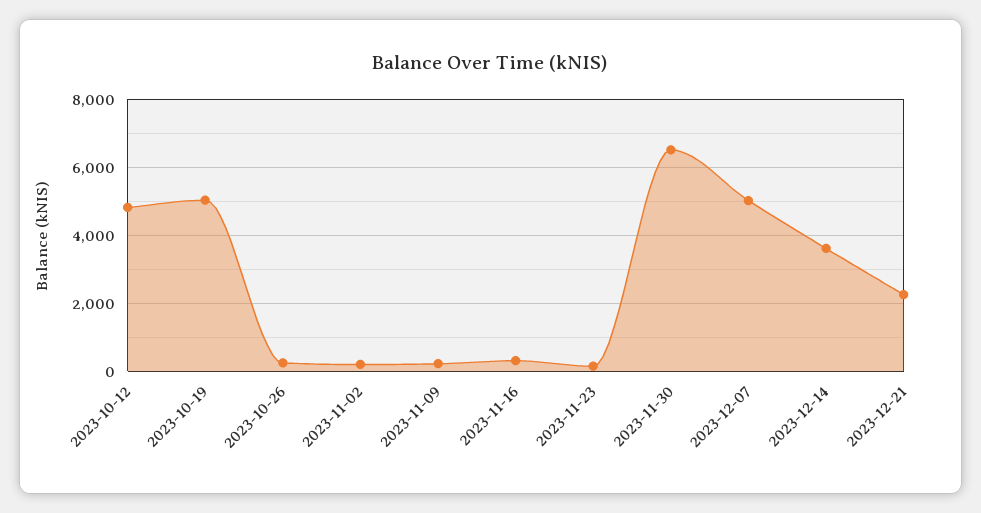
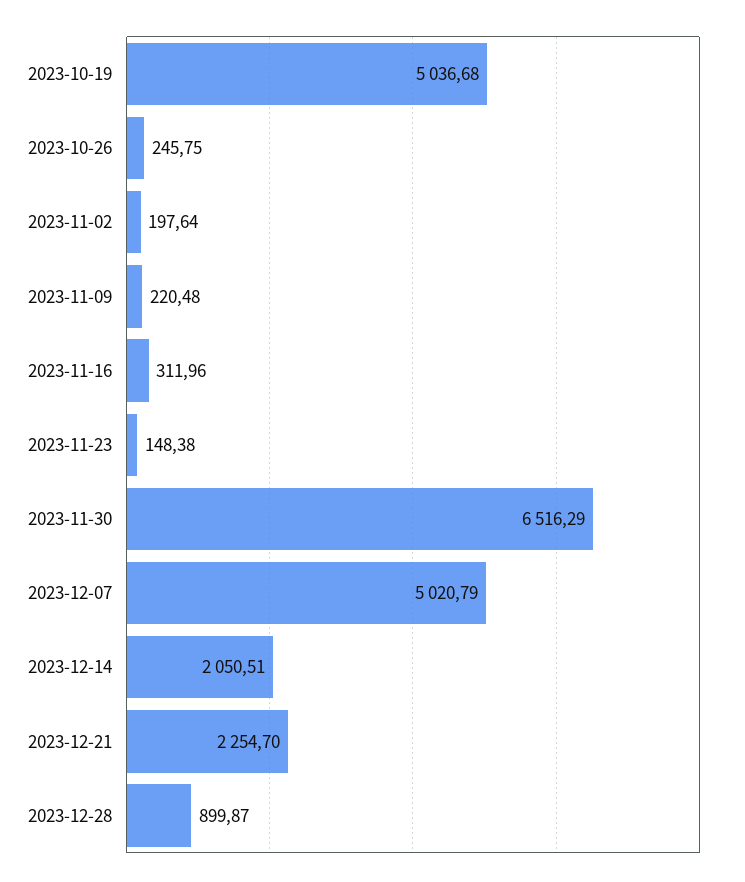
2023-10-12: 4800 -> none
2023-12-14: 3600 -> 2050.51
2023-12-28: none -> 899.87

